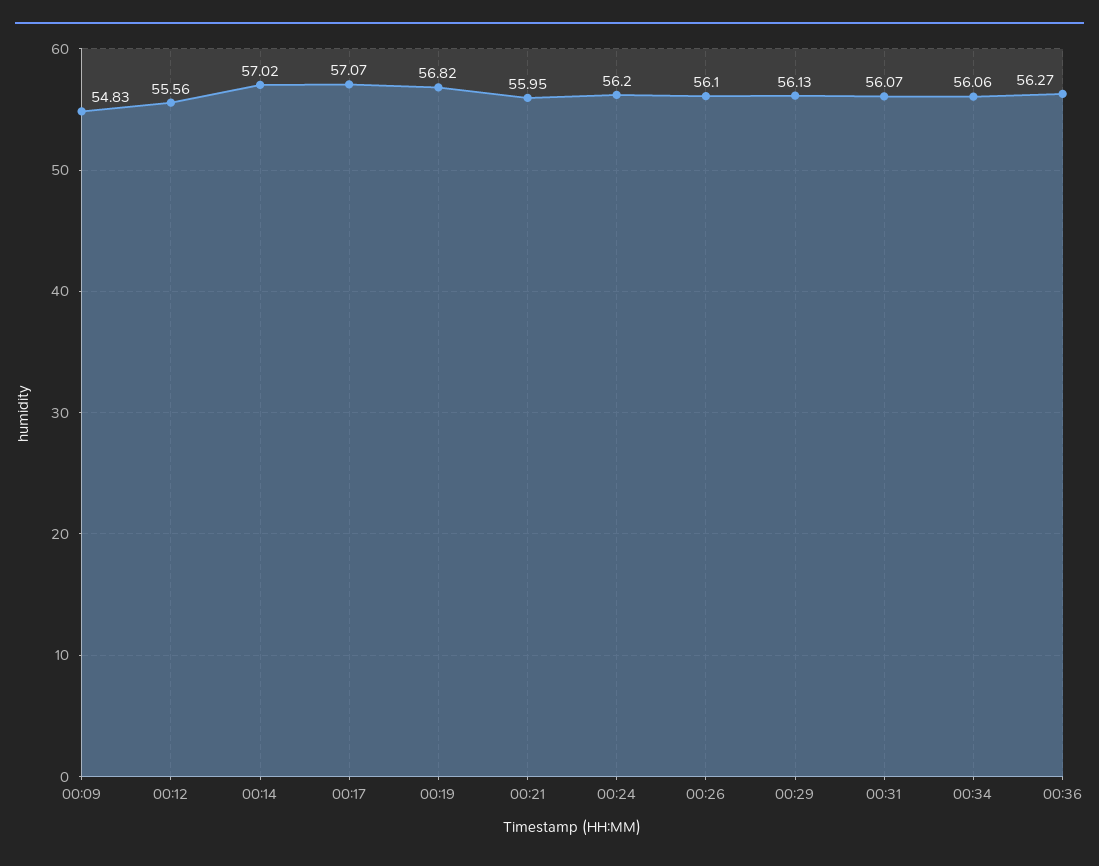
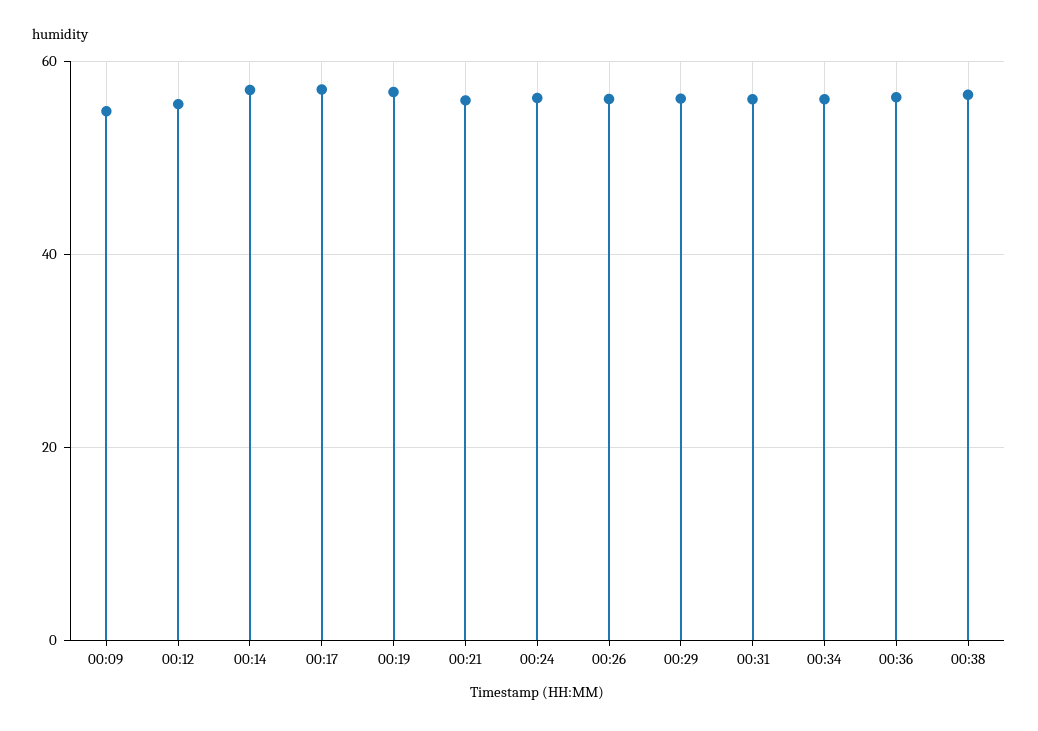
00:38: none -> 56

